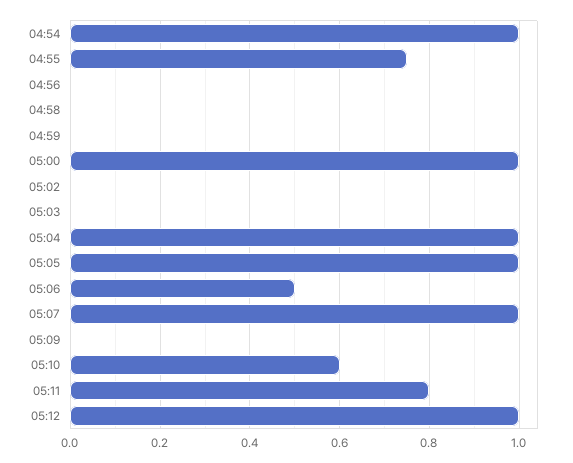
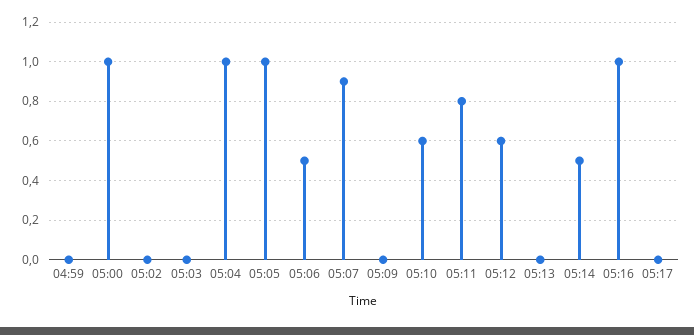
04:54: 1 -> none
04:55: 0.75 -> none
04:56: 0 -> none
04:58: 0 -> none
05:07: 1 -> 0.9
05:12: 1 -> 0.6
05:13: none -> 0
05:14: none -> 0.5
05:16: none -> 1
05:17: none -> 0

